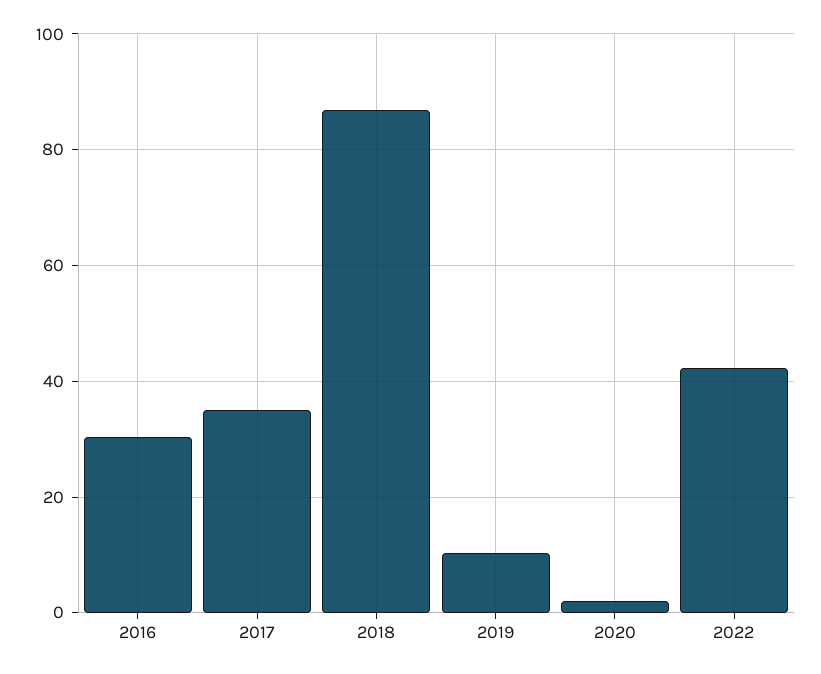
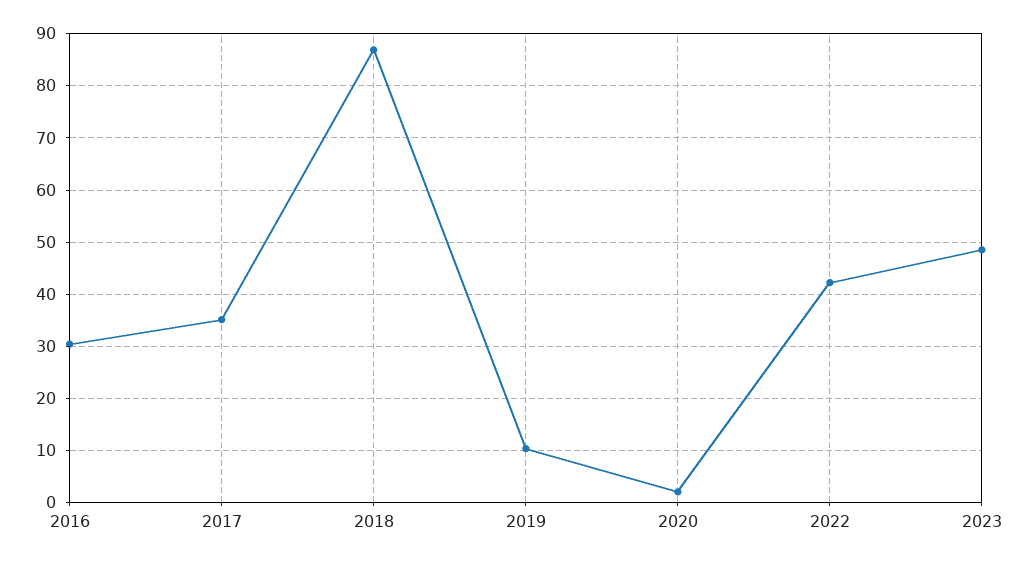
2023: none -> 48

